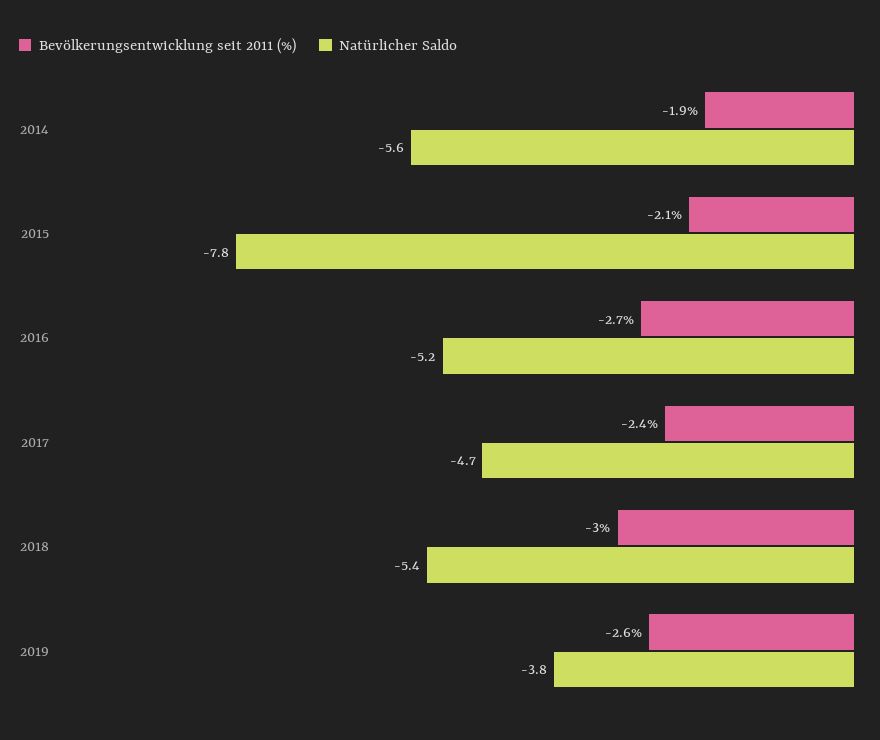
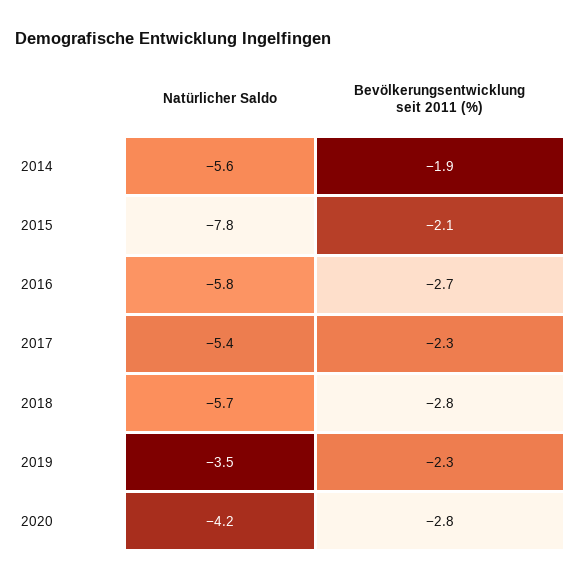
Natürlicher Saldo, 2016: -5.2 -> -5.8
Bevölkerungsentwicklung seit 2011 (%), 2017: -2.4 -> -2.3
Natürlicher Saldo, 2017: -4.7 -> -5.4
Bevölkerungsentwicklung seit 2011 (%), 2018: -3 -> -2.8
Natürlicher Saldo, 2018: -5.4 -> -5.7
Bevölkerungsentwicklung seit 2011 (%), 2019: -2.6 -> -2.3
Natürlicher Saldo, 2019: -3.8 -> -3.5
Natürlicher Saldo, 2020: none -> -4.2
Bevölkerungsentwicklung seit 2011 (%), 2020: none -> -2.8

